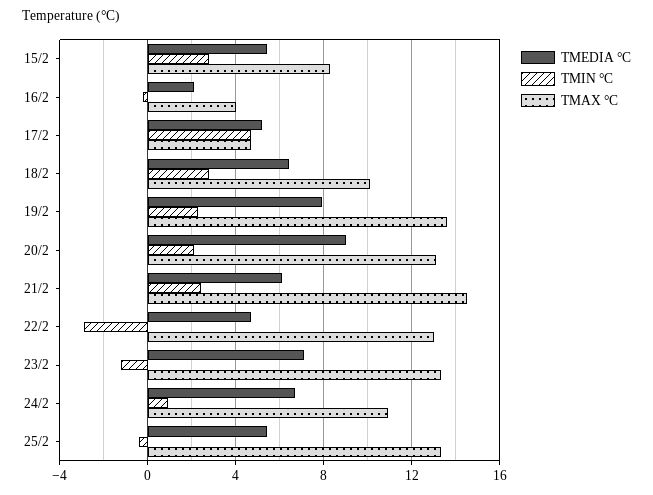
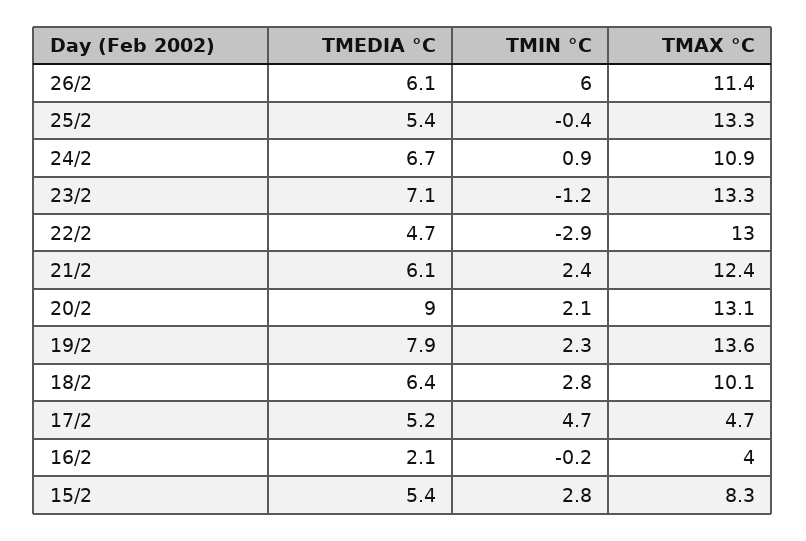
TMAX °C, 21/2: 14.5 -> 12.4
TMEDIA °C, 26/2: none -> 6.1
TMIN °C, 26/2: none -> 6
TMAX °C, 26/2: none -> 11.4

